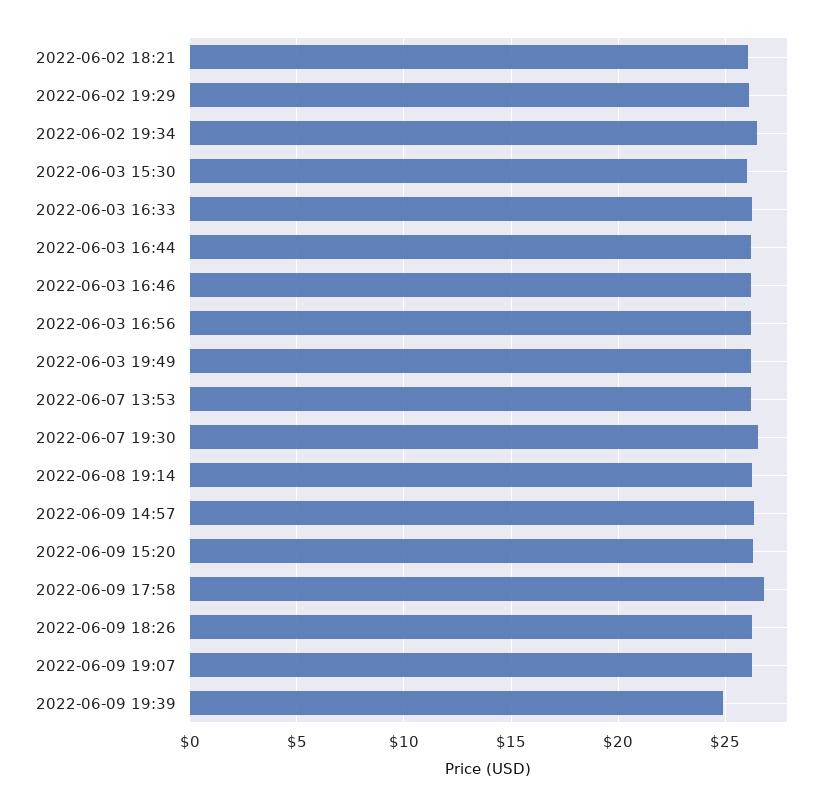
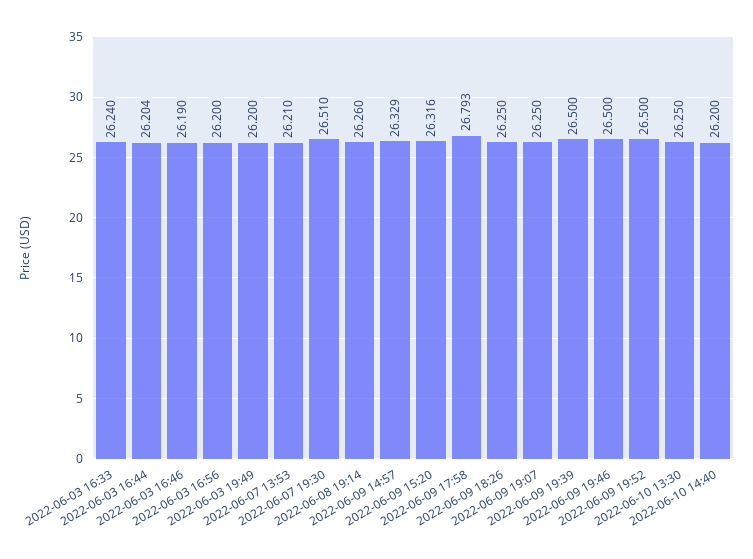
2022-06-02 18:21: 26 -> none
2022-06-02 19:29: 26 -> none
2022-06-02 19:34: 26.5 -> none
2022-06-03 15:30: 26 -> none
2022-06-09 19:39: 25 -> 26.5
2022-06-09 19:46: none -> 26.5
2022-06-09 19:52: none -> 26.5
2022-06-10 13:30: none -> 26.25
2022-06-10 14:40: none -> 26.2

